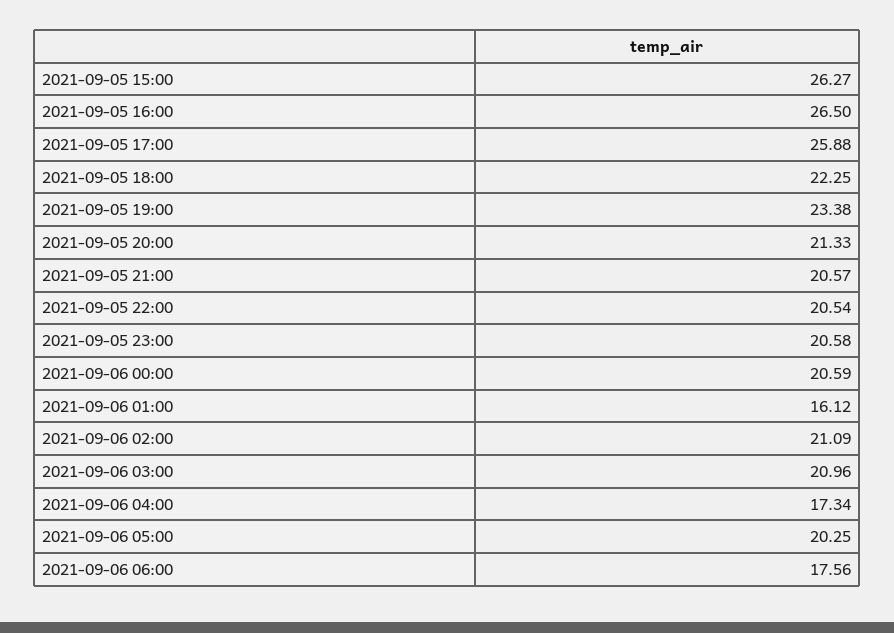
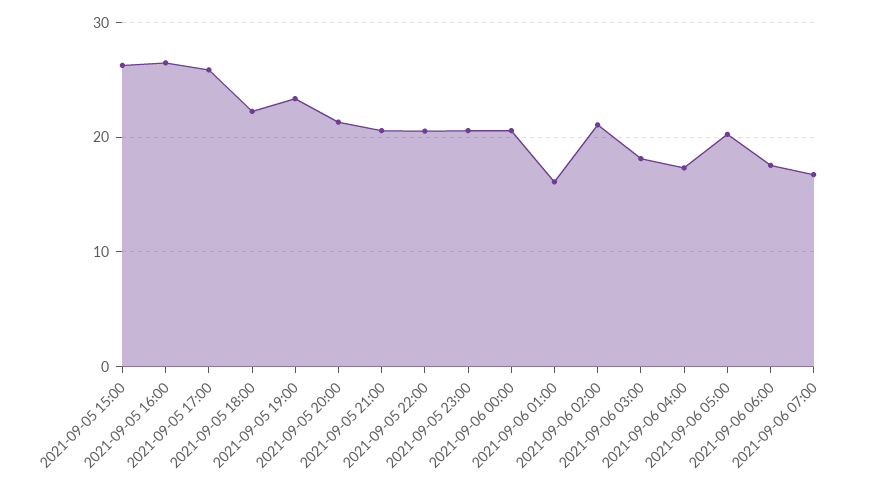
2021-09-06 03:00: 20.96 -> 18
2021-09-06 07:00: none -> 17

